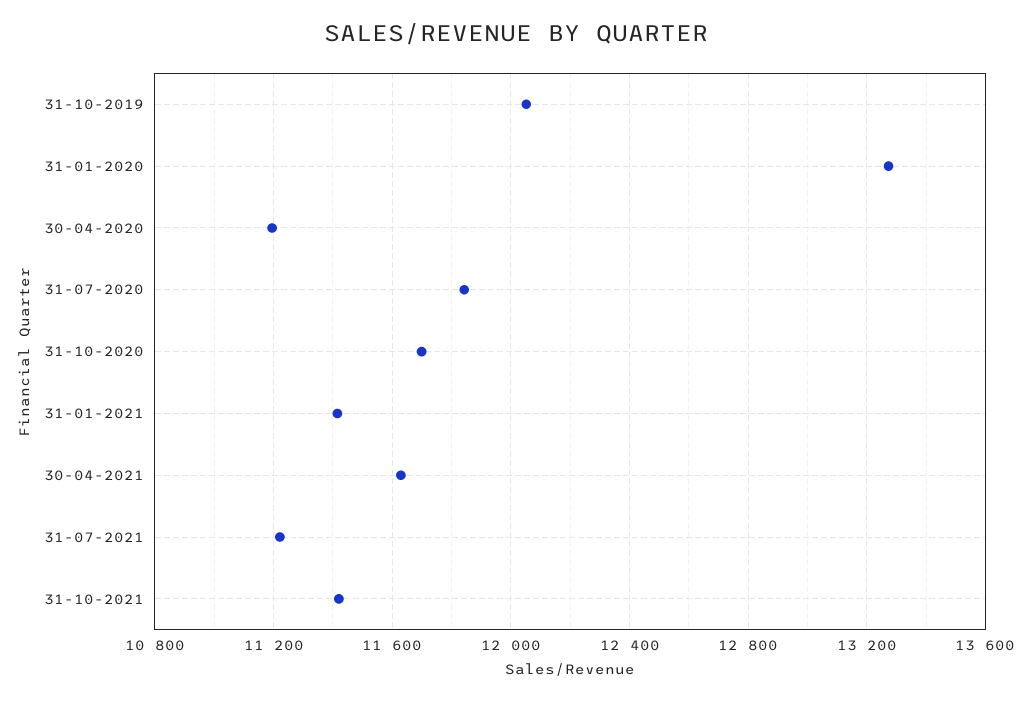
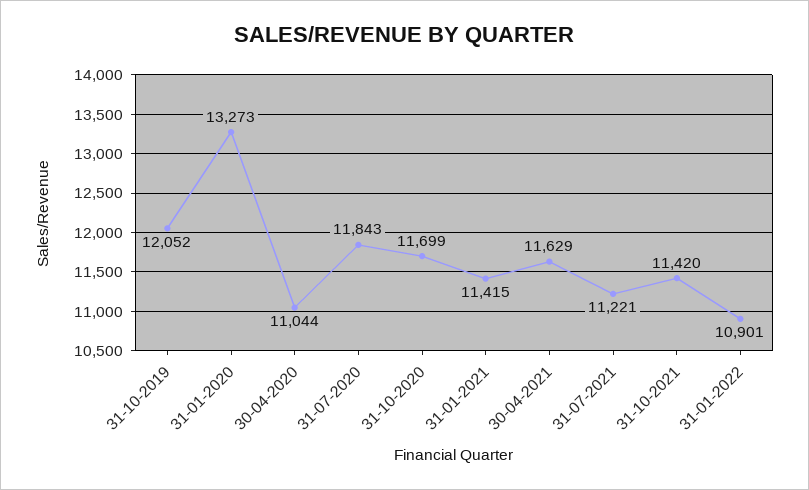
30-04-2020: 11200 -> 11044
31-01-2022: none -> 10901

